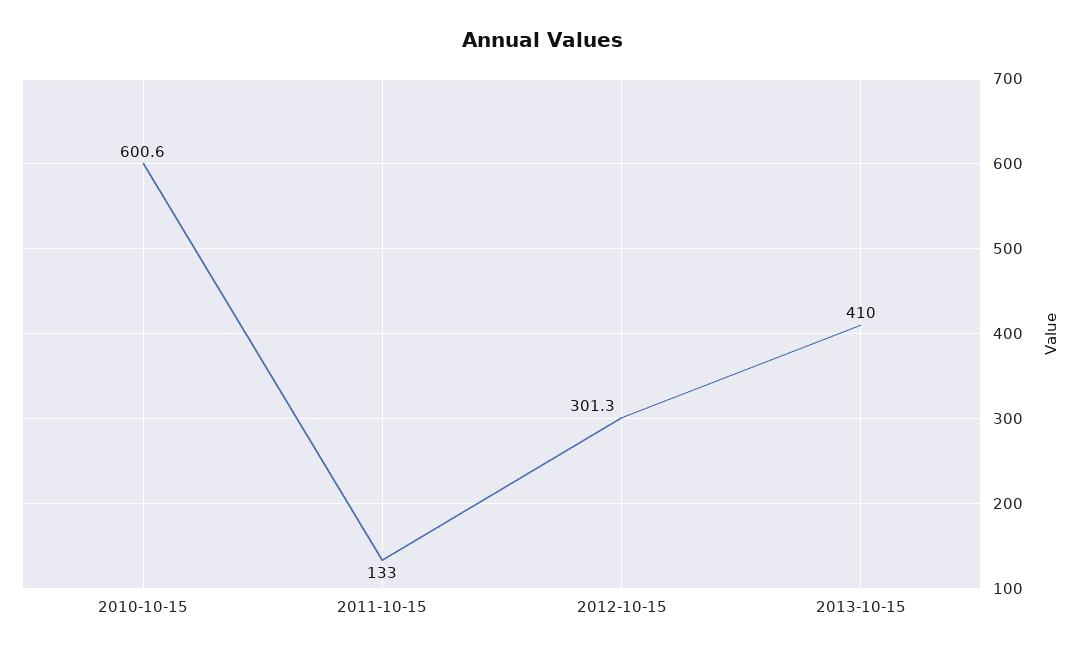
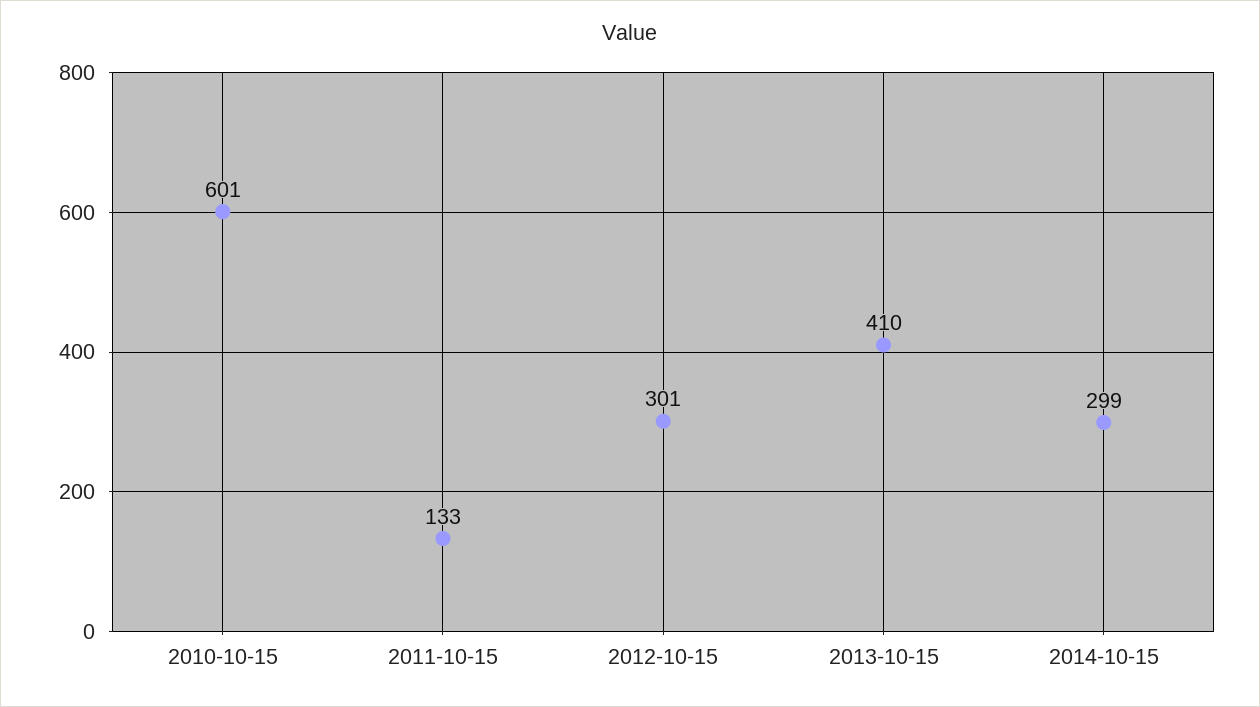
2014-10-15: none -> 299

